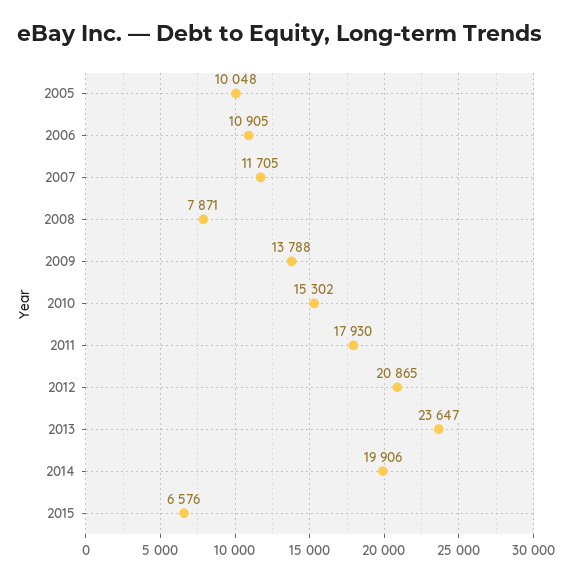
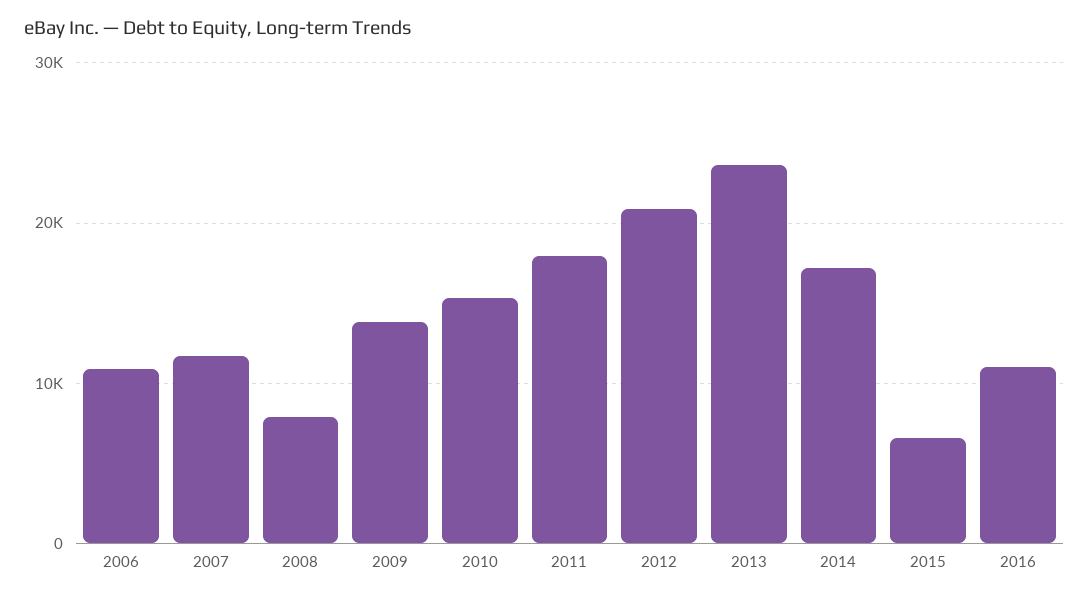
2005: 10048 -> none
2014: 19906 -> 17000
2016: none -> 11000

